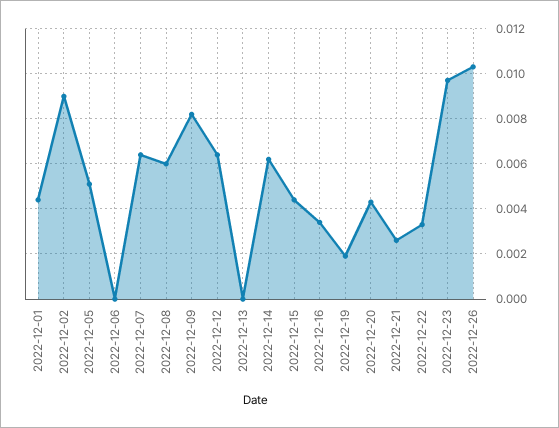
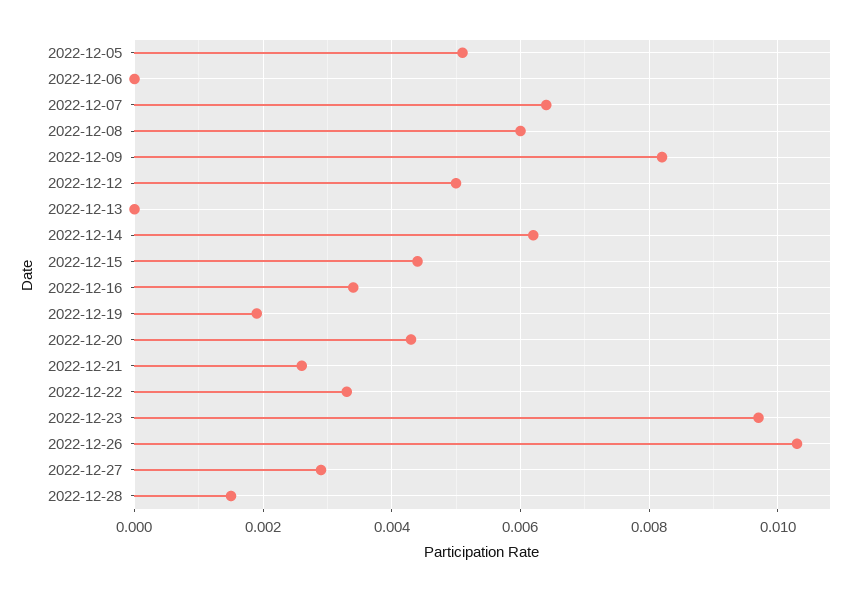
2022-12-01: 0.0045 -> none
2022-12-02: 0.009 -> none
2022-12-12: 0.0065 -> 0.005
2022-12-27: none -> 0.003
2022-12-28: none -> 0.0015

